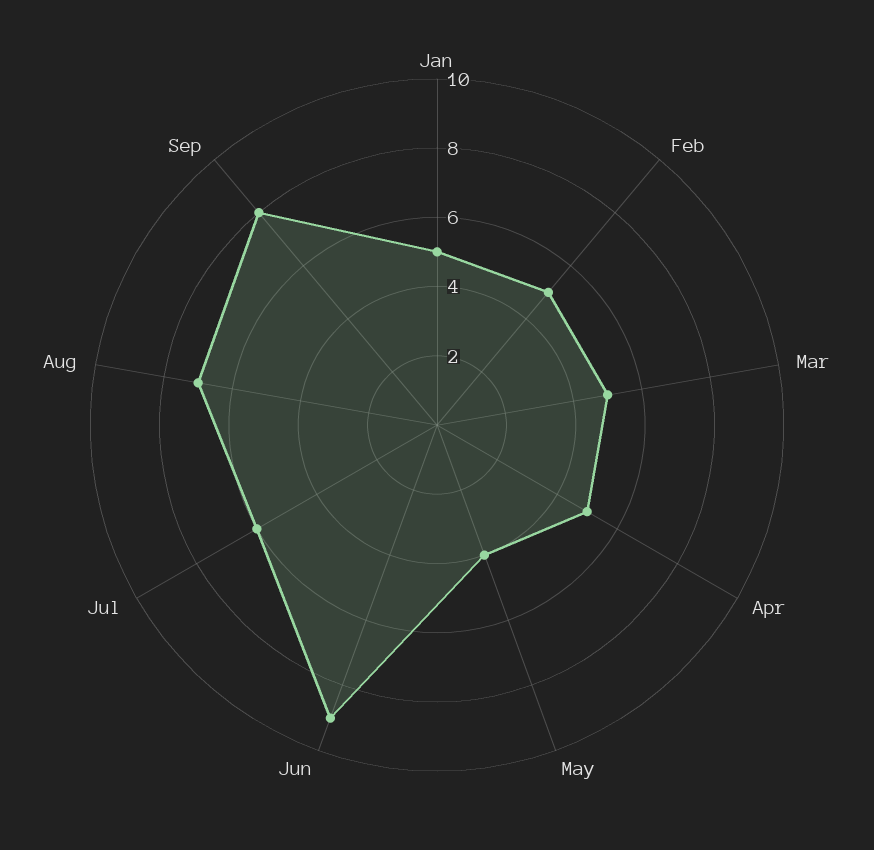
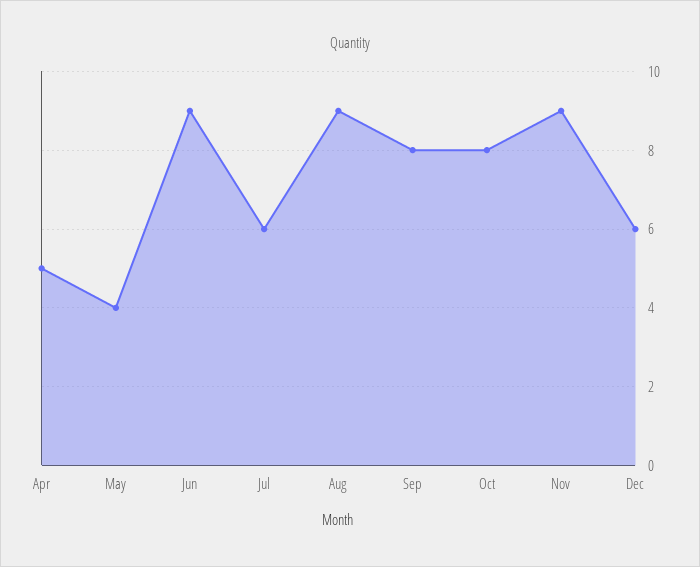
Jan: 5 -> none
Feb: 5 -> none
Mar: 5 -> none
Aug: 7 -> 9
Oct: none -> 8
Nov: none -> 9
Dec: none -> 6

